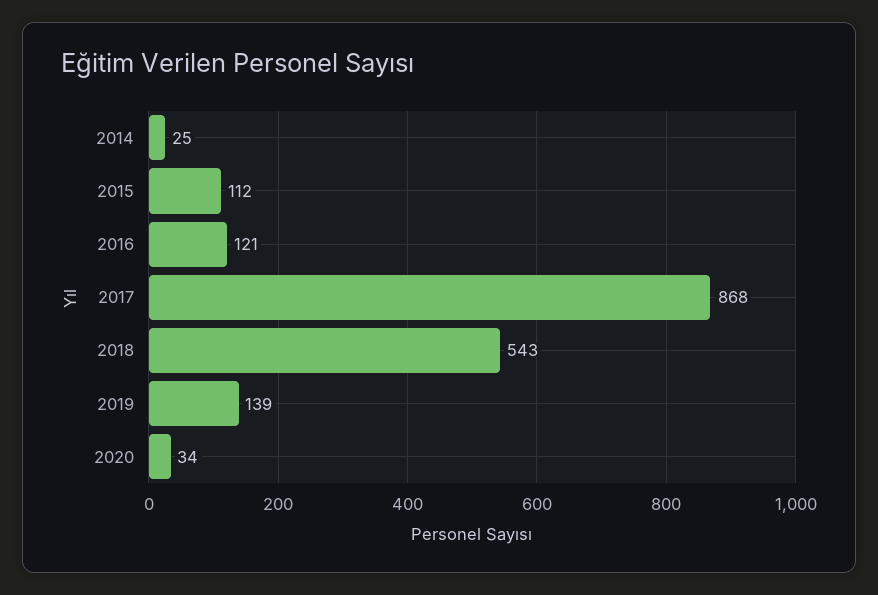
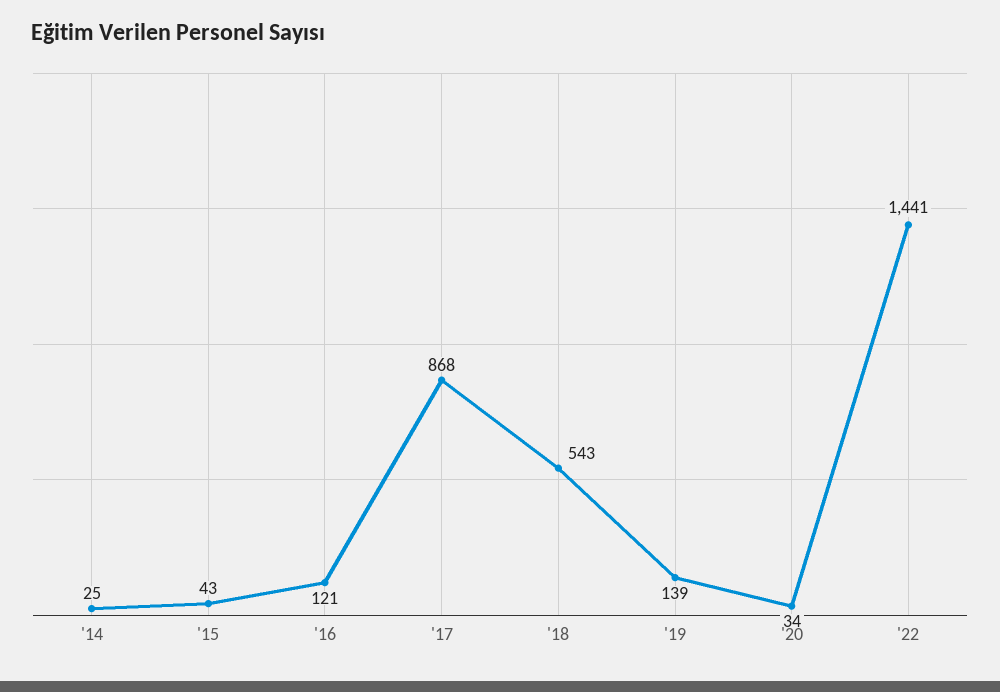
2015: 112 -> 43
'22: none -> 1441

